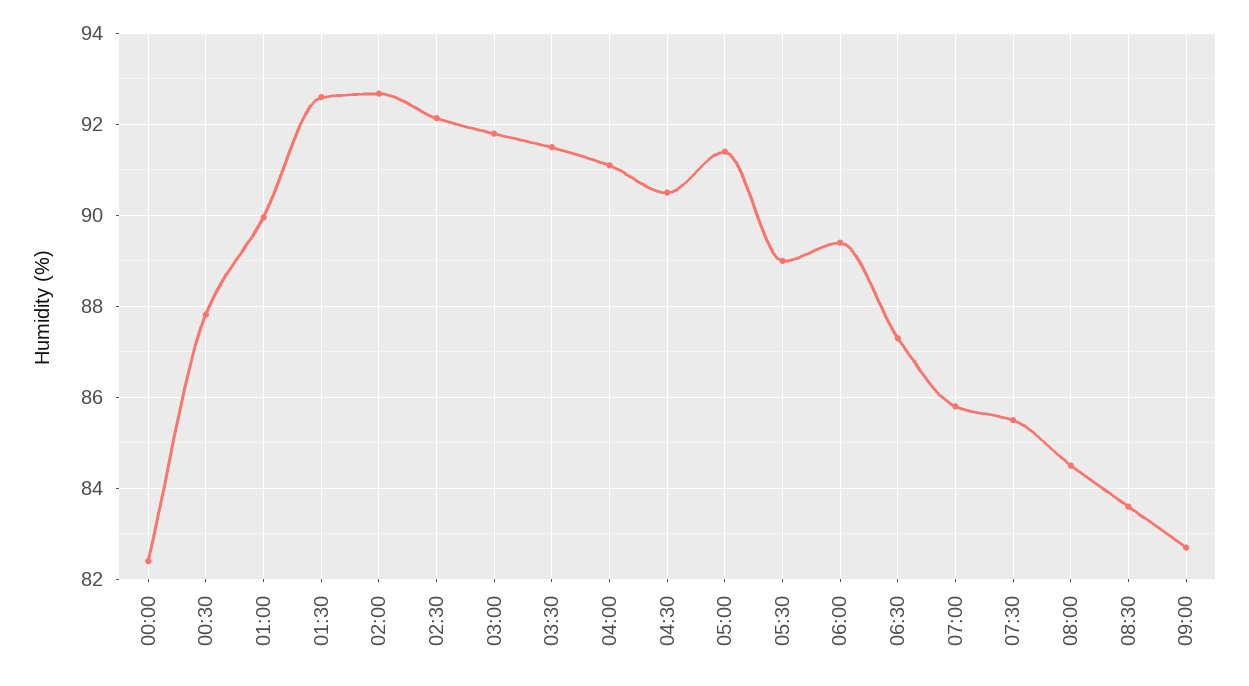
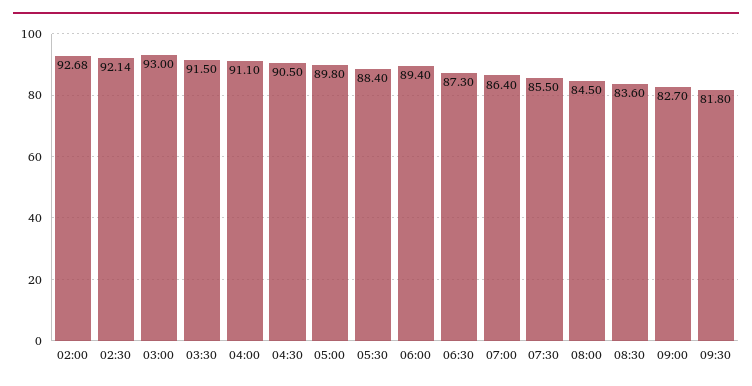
00:00: 82.4 -> none
00:30: 87.8 -> none
01:00: 90 -> none
01:30: 92.6 -> none
03:00: 91.8 -> 93
05:00: 91.4 -> 89.8
05:30: 89 -> 88.4
07:00: 85.8 -> 86.4
09:30: none -> 81.8

